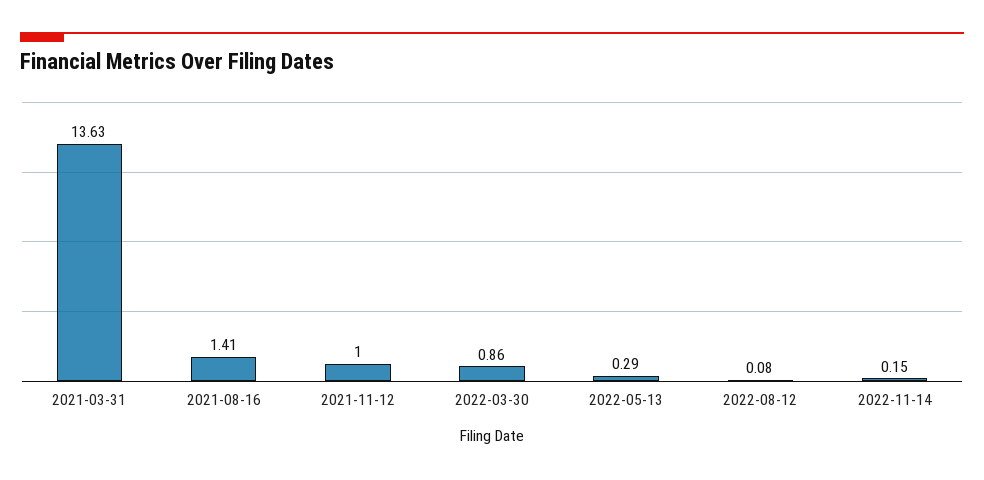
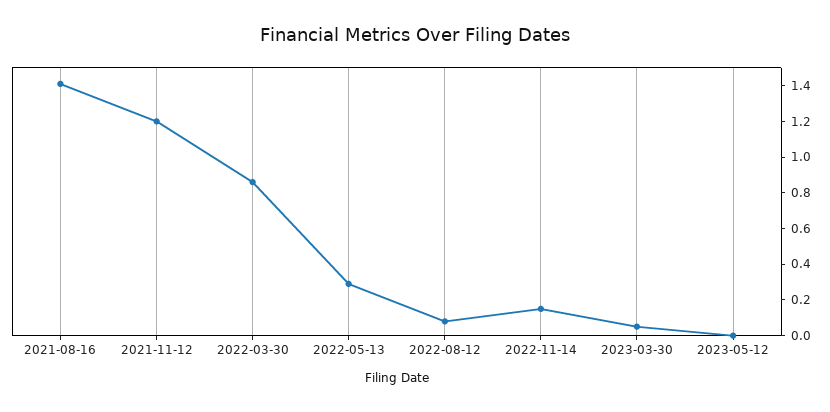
2021-03-31: 13.63 -> none
2021-11-12: 1 -> 1.2
2023-03-30: none -> 0.05
2023-05-12: none -> 0

